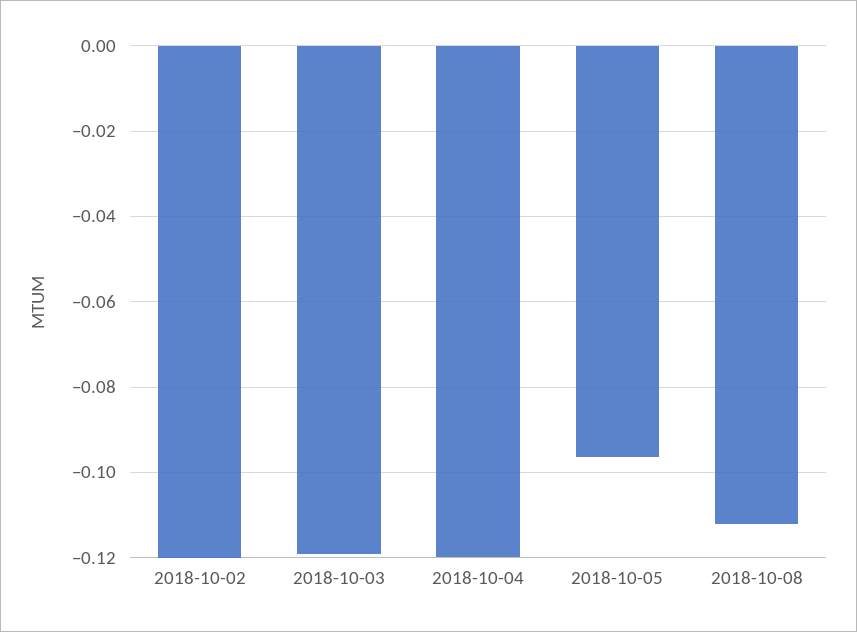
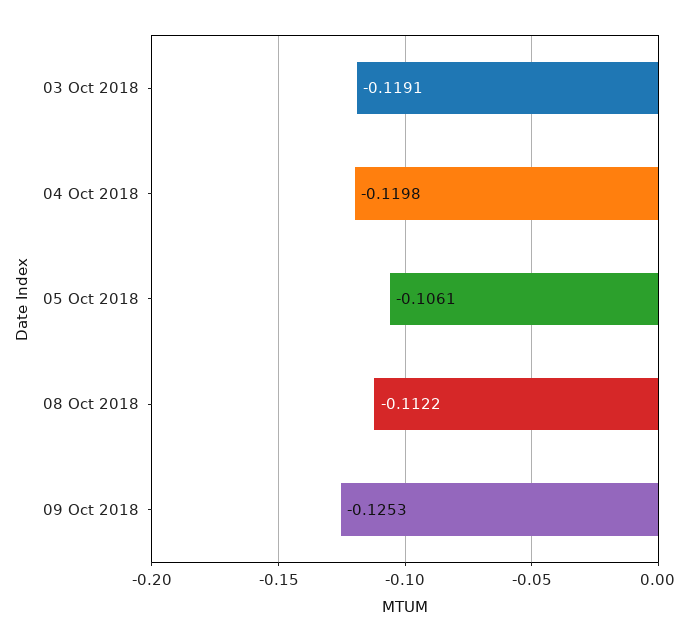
2018-10-02: -0.12 -> none
2018-10-05: -0.096 -> -0.1061
09 Oct 2018: none -> -0.1253

